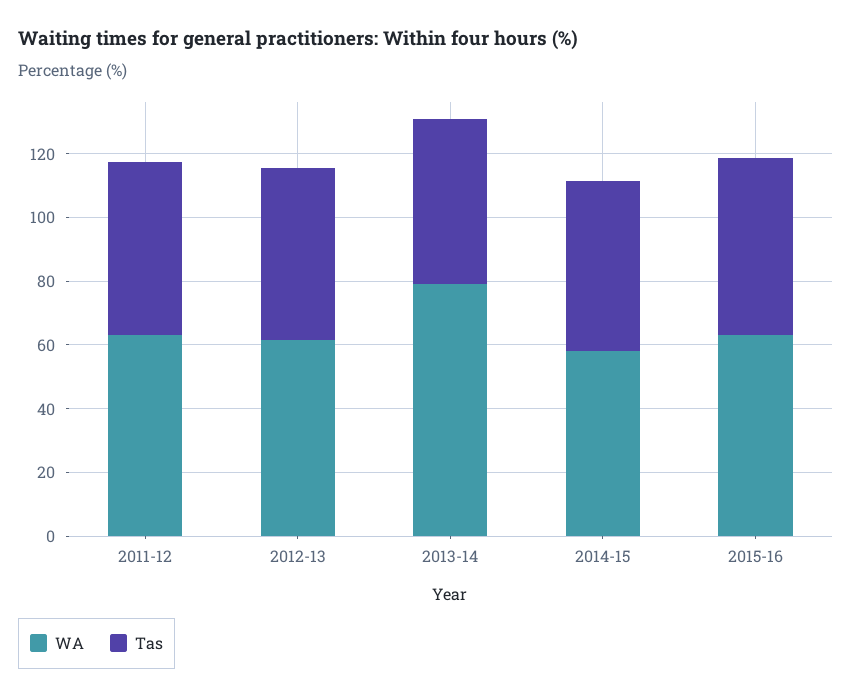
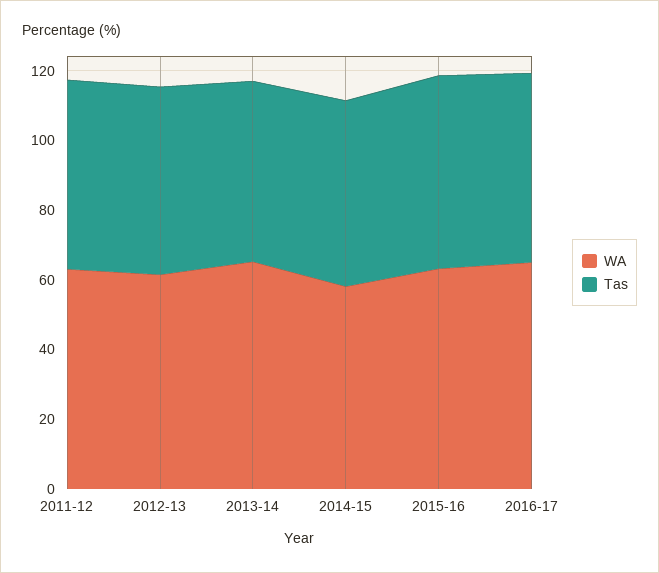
WA, 2013-14: 80 -> 65
WA, 2016-17: none -> 65
Tas, 2016-17: none -> 55

